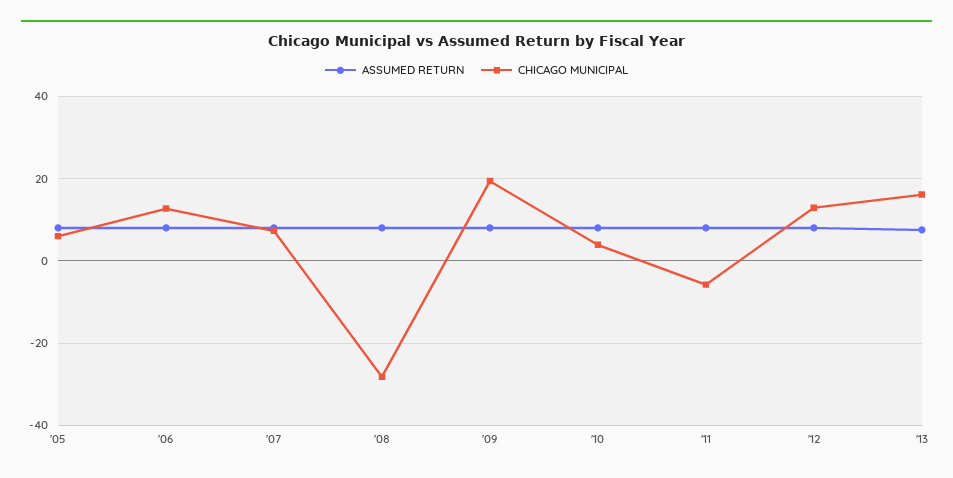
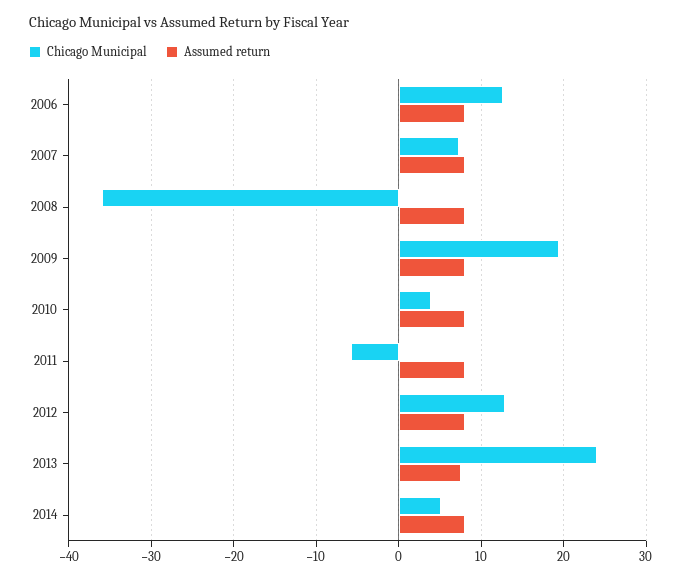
ASSUMED RETURN, '05: 8 -> none
CHICAGO MUNICIPAL, '05: 6 -> none
CHICAGO MUNICIPAL, '08: -28 -> -36
CHICAGO MUNICIPAL, '13: 16 -> 24
CHICAGO MUNICIPAL, 2014: none -> 5
ASSUMED RETURN, 2014: none -> 8

